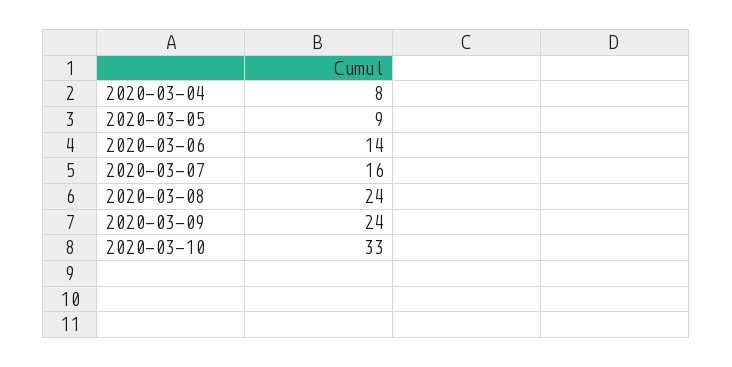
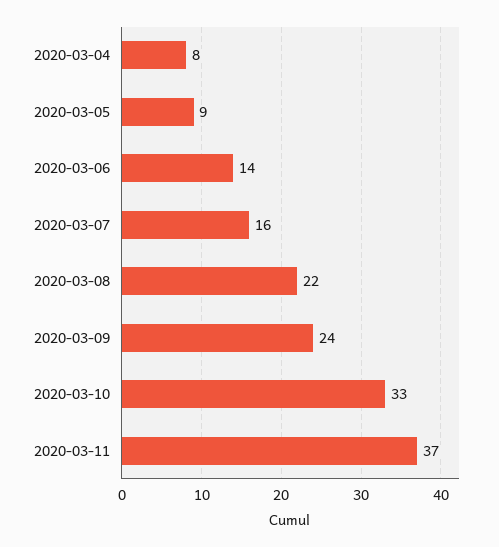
2020-03-08: 24 -> 22
2020-03-11: none -> 37

